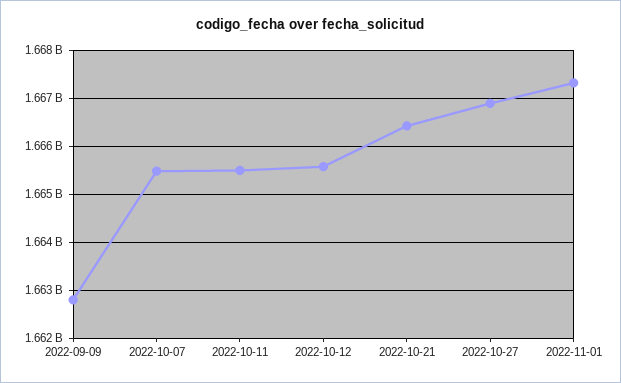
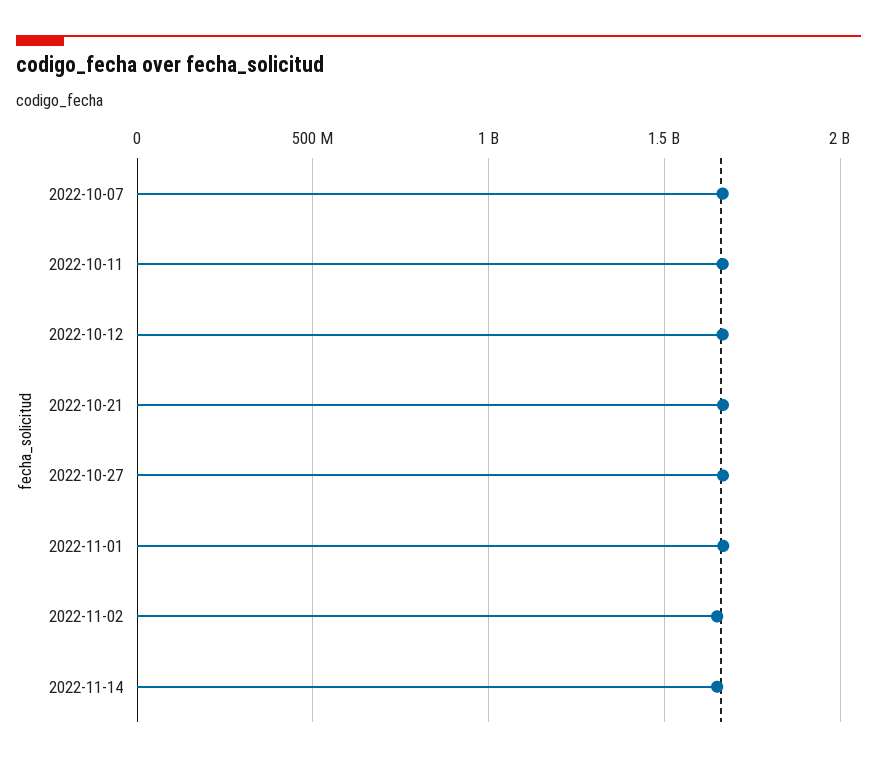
2022-09-09: 1662800000 -> none
2022-11-02: none -> 1650000000
2022-11-14: none -> 1650000000

